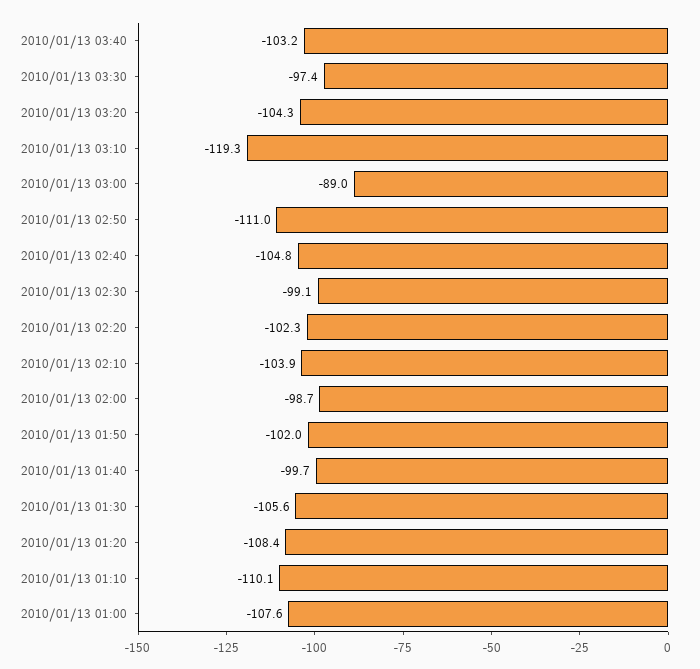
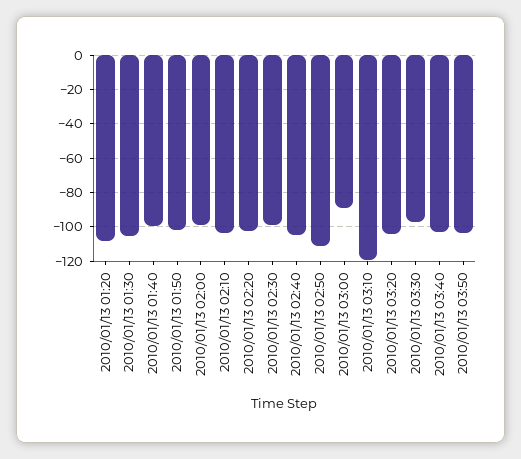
2010/01/13 01:10: -110.1 -> none
2010/01/13 01:00: -107.6 -> none
2010/01/13 03:50: none -> -105

